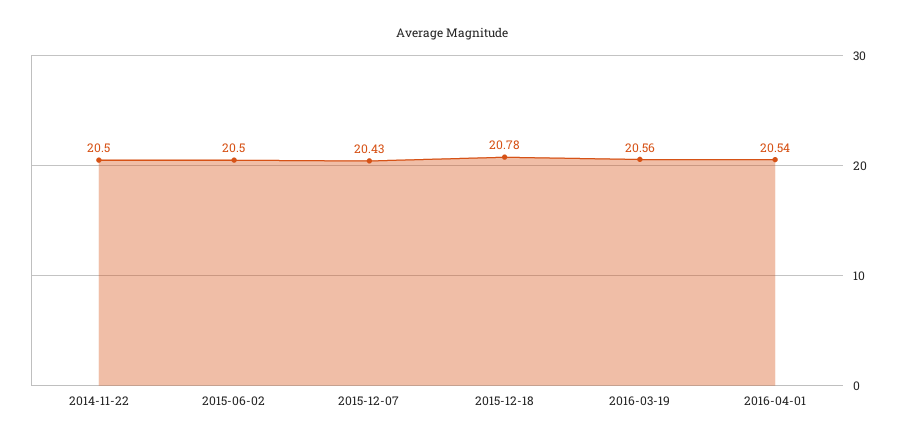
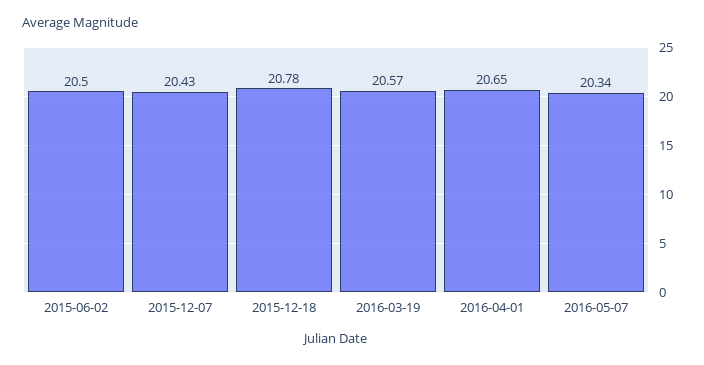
2014-11-22: 20.5 -> none
2016-03-19: 20.56 -> 20.57
2016-04-01: 20.54 -> 20.65
2016-05-07: none -> 20.34

